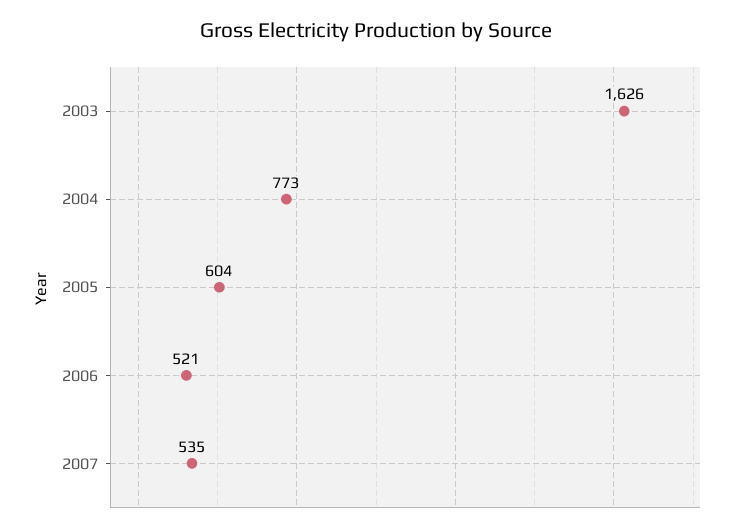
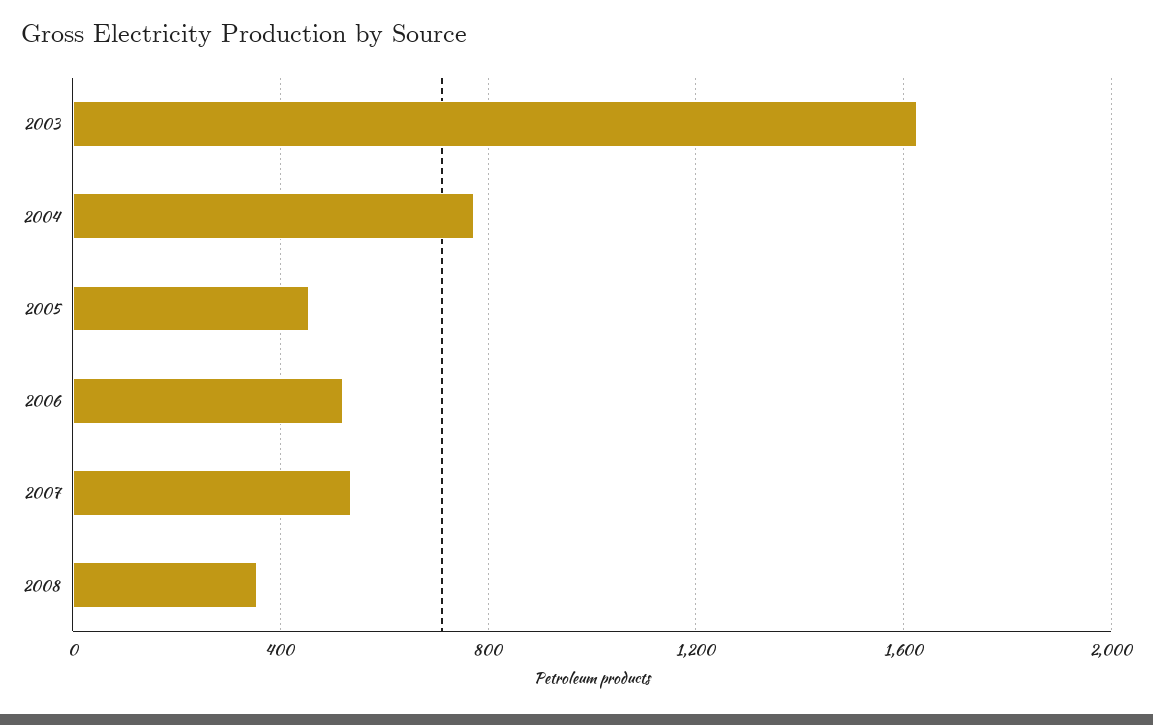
2005: 604 -> 450
2008: none -> 350

